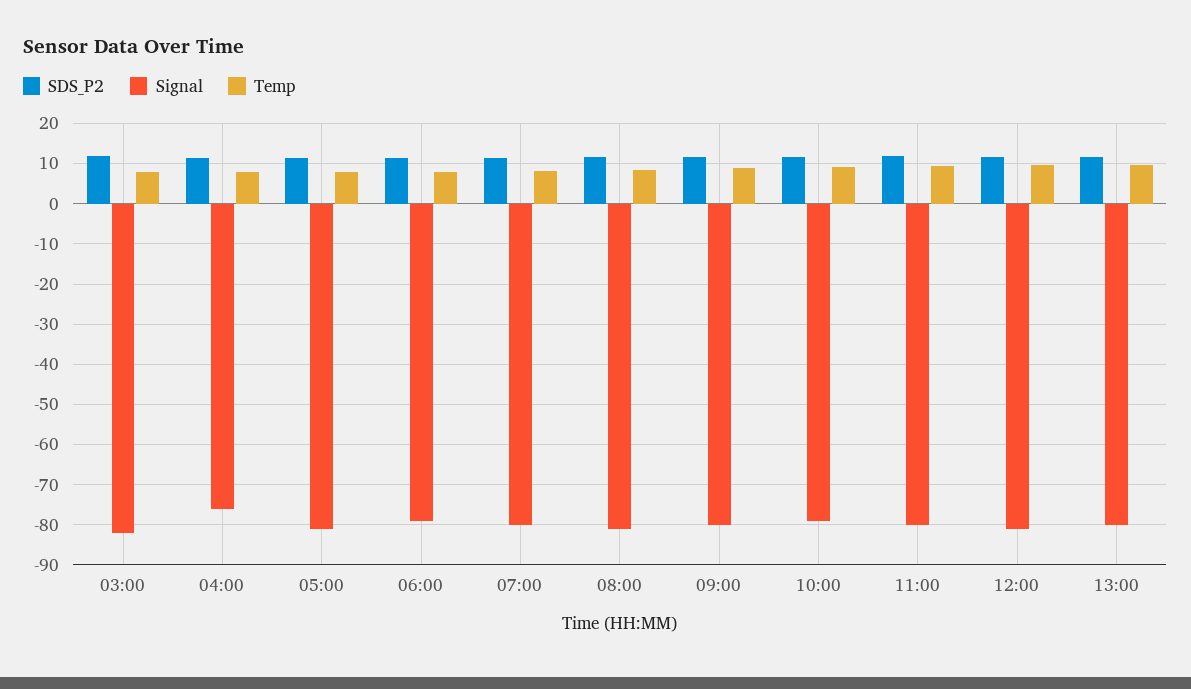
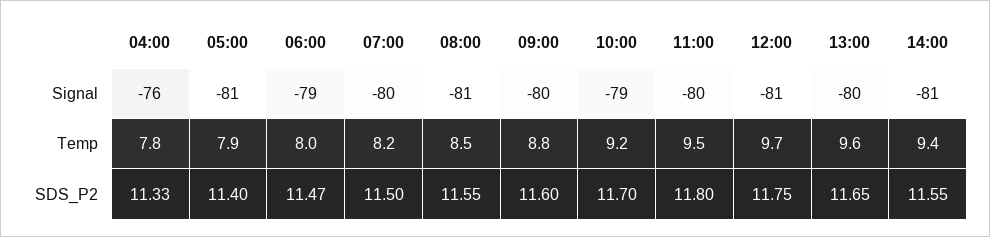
SDS_P2, 03:00: 12 -> none
Signal, 03:00: -82 -> none
Temp, 03:00: 8 -> none
Signal, 14:00: none -> -81
Temp, 14:00: none -> 9.4
SDS_P2, 14:00: none -> 11.55

